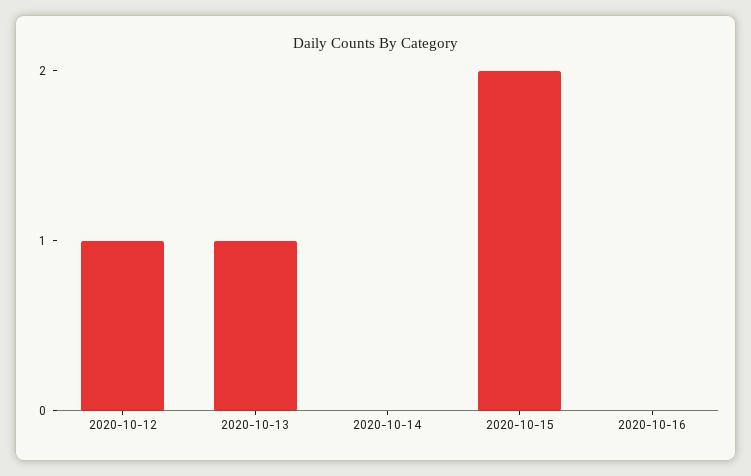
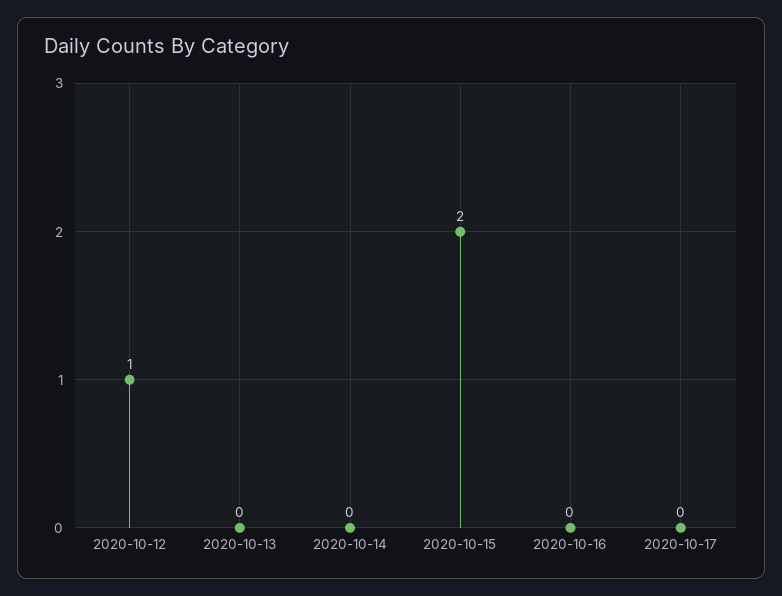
2020-10-13: 1 -> 0
2020-10-17: none -> 0

